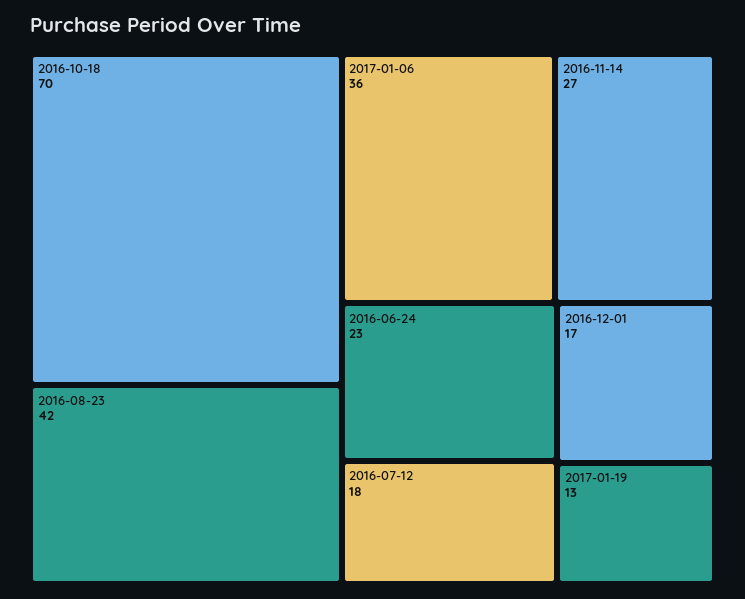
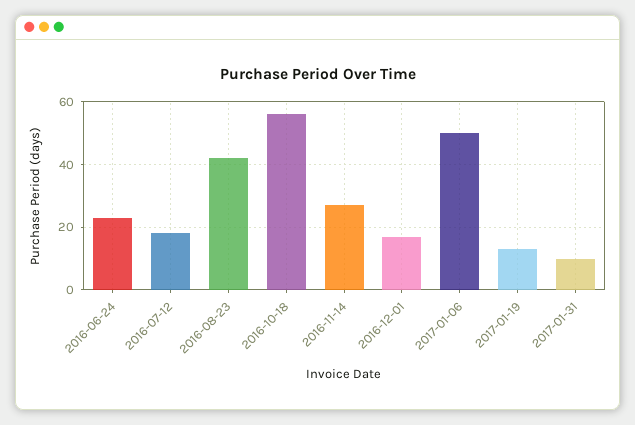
2016-10-18: 70 -> 55
2017-01-06: 36 -> 50
2017-01-31: none -> 10

